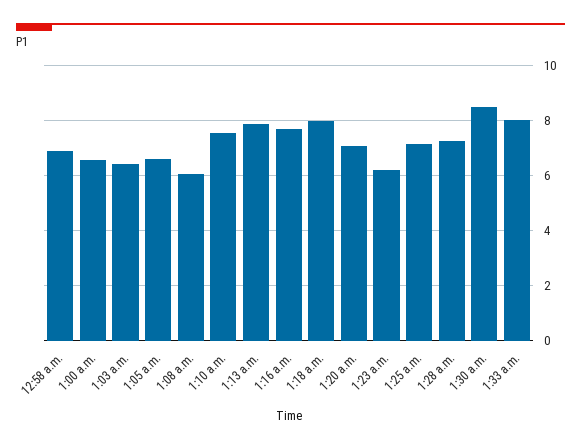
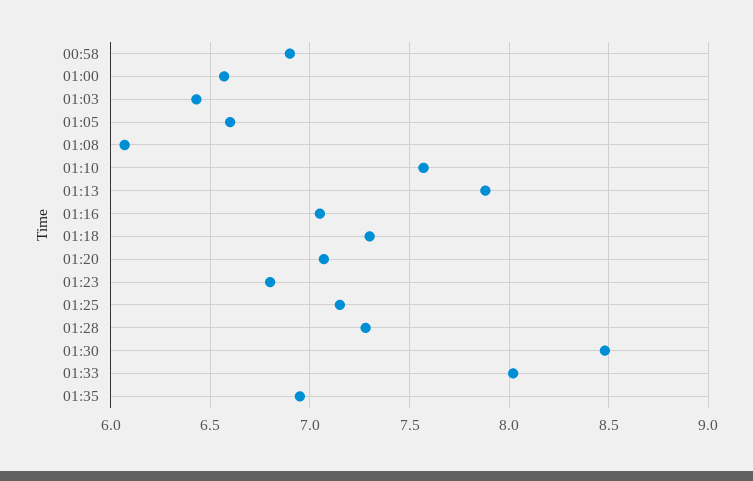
1:16 a.m.: 7.75 -> 7.05
1:18 a.m.: 8 -> 7.3
1:23 a.m.: 6.25 -> 6.8
01:35: none -> 6.95

